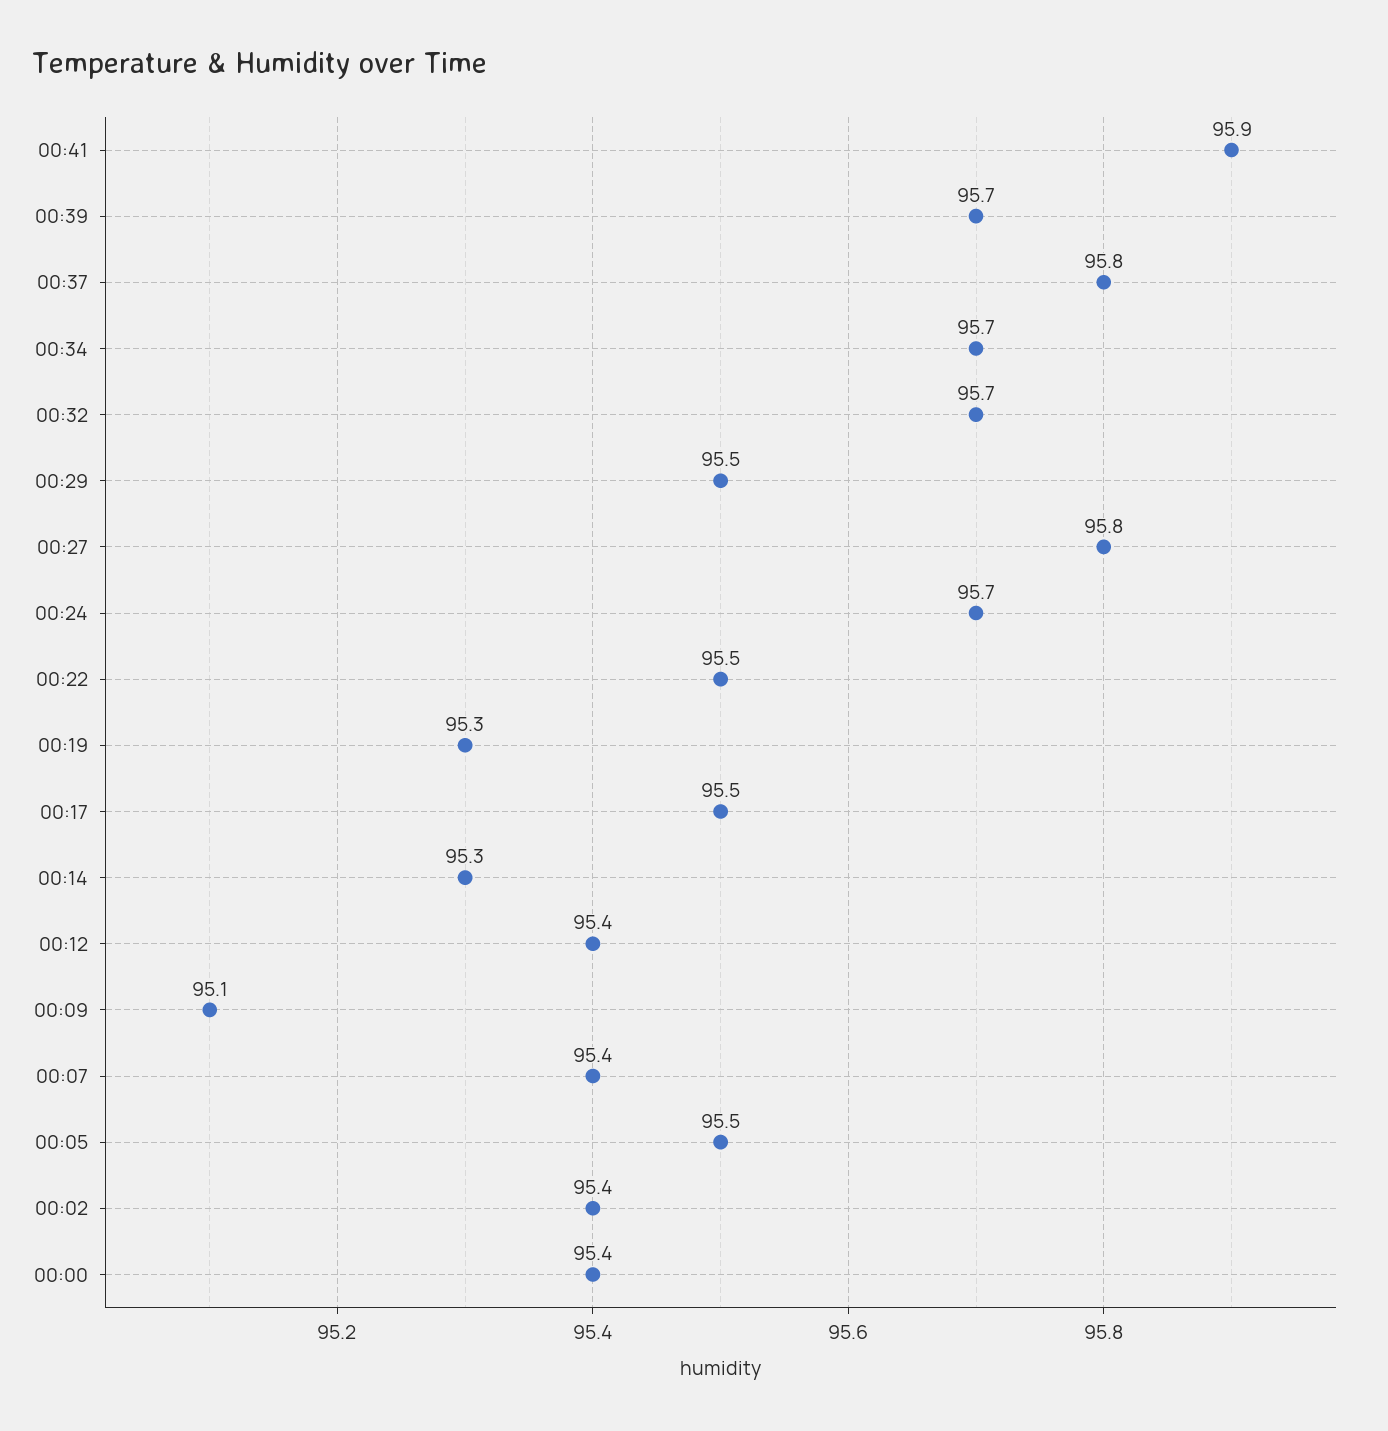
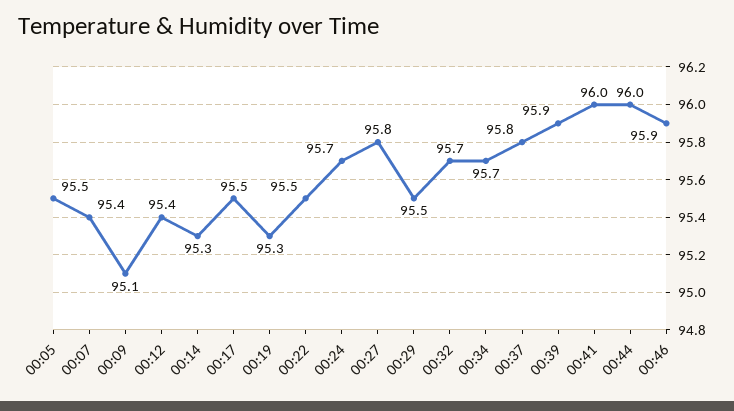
00:41: 95.9 -> 96
00:39: 95.7 -> 95.9
00:02: 95.4 -> none
00:00: 95.4 -> none
00:44: none -> 96
00:46: none -> 95.9

